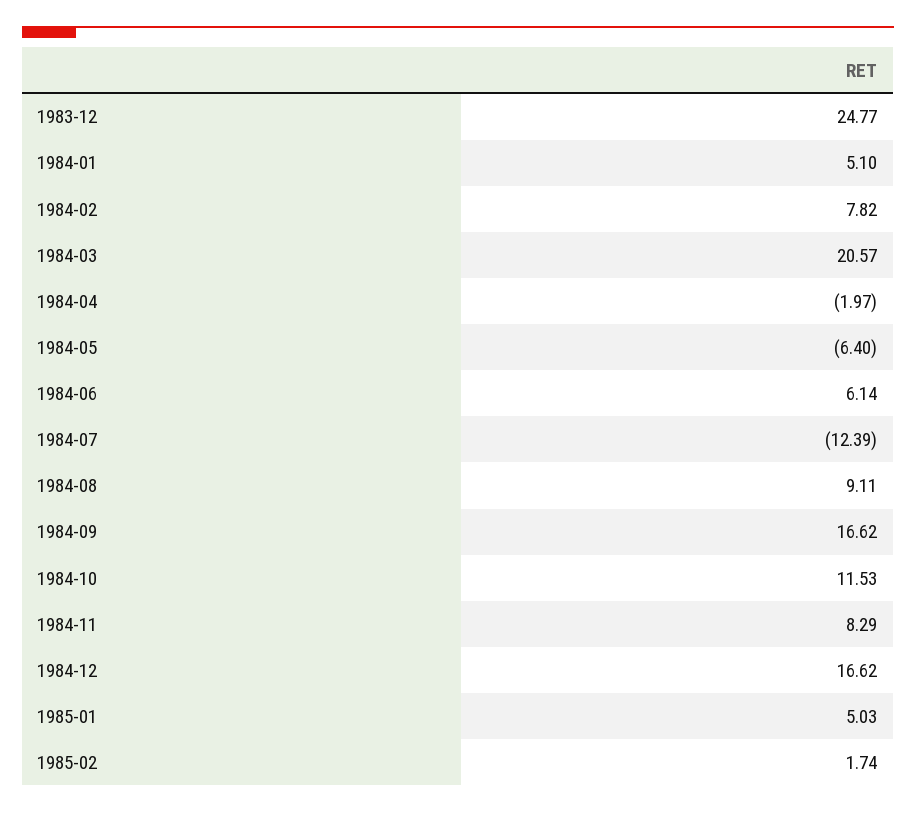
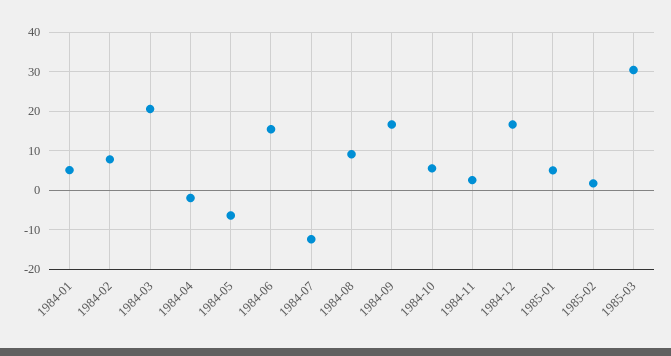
1983-12: 24.77 -> none
1984-06: 6.14 -> 16
1984-10: 11.53 -> 6
1984-11: 8.29 -> 2
1985-03: none -> 30

